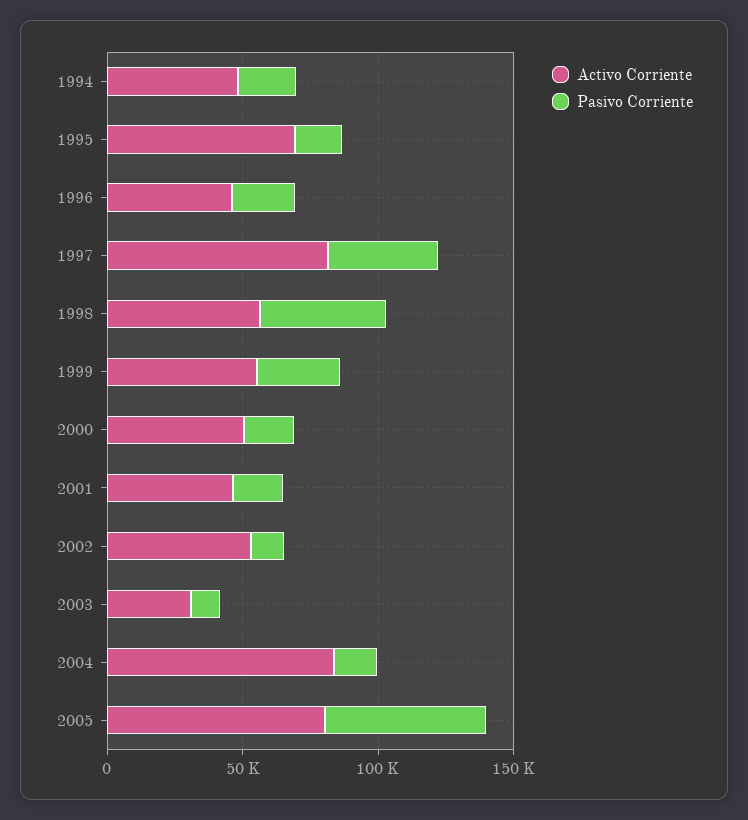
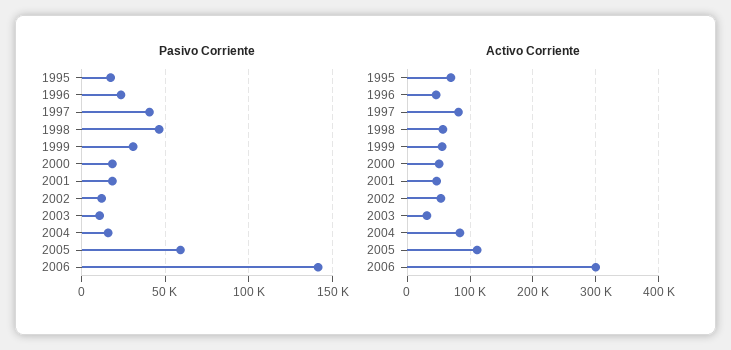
Activo Corriente, 1994: 50000 -> none
Pasivo Corriente, 1994: 20000 -> none
Activo Corriente, 2005: 80000 -> 110000
Pasivo Corriente, 2006: none -> 140000
Activo Corriente, 2006: none -> 300000

